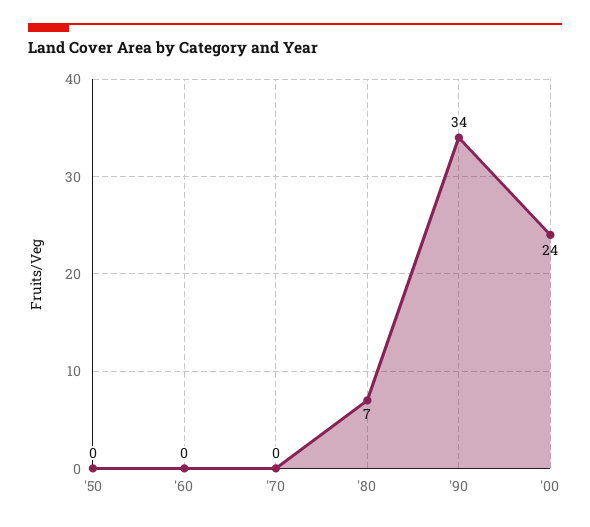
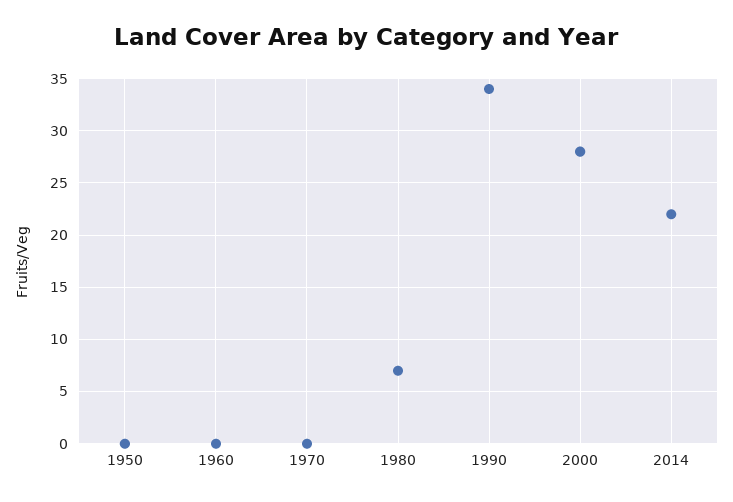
'00: 24 -> 28
2014: none -> 22

